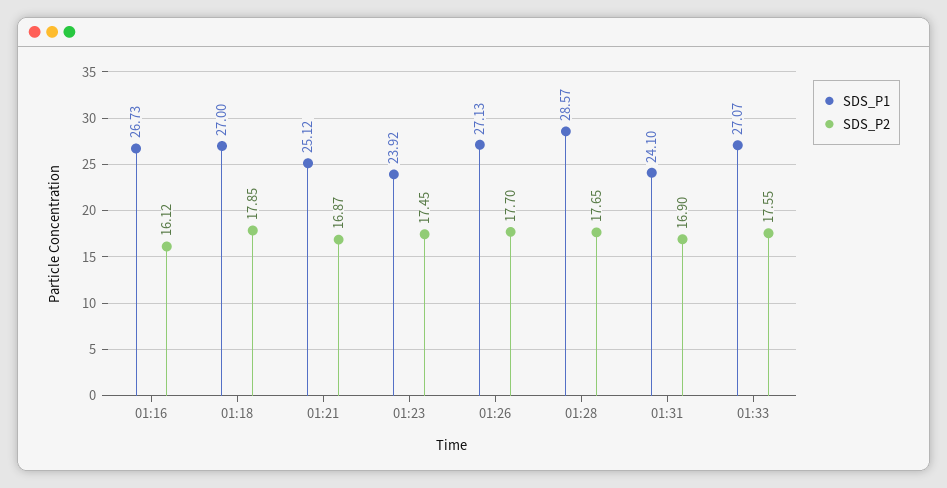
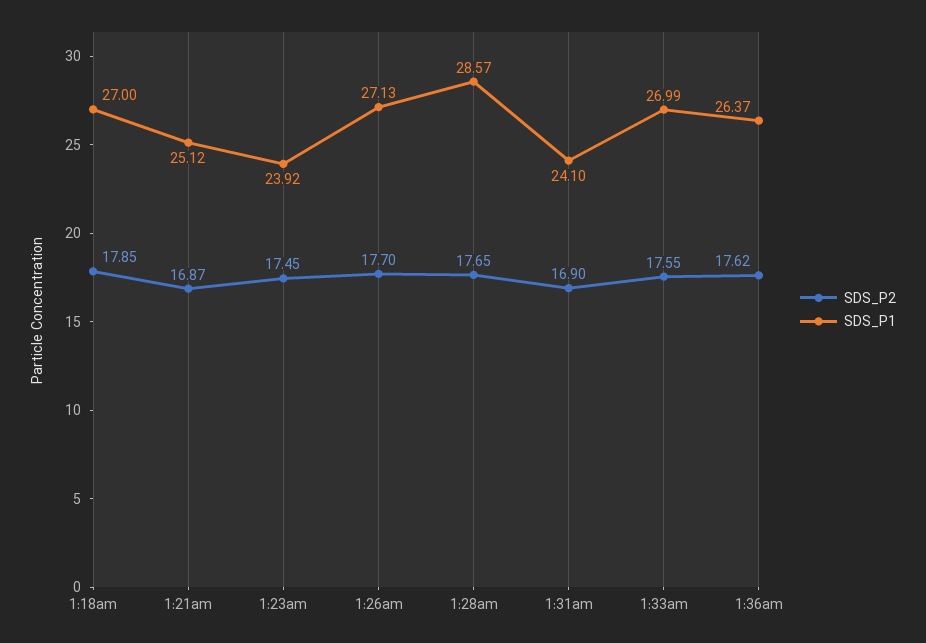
SDS_P1, 01:16: 26.73 -> none
SDS_P2, 01:16: 16.12 -> none
SDS_P1, 01:33: 27.07 -> 26.99
SDS_P2, 1:36am: none -> 17.62
SDS_P1, 1:36am: none -> 26.37

